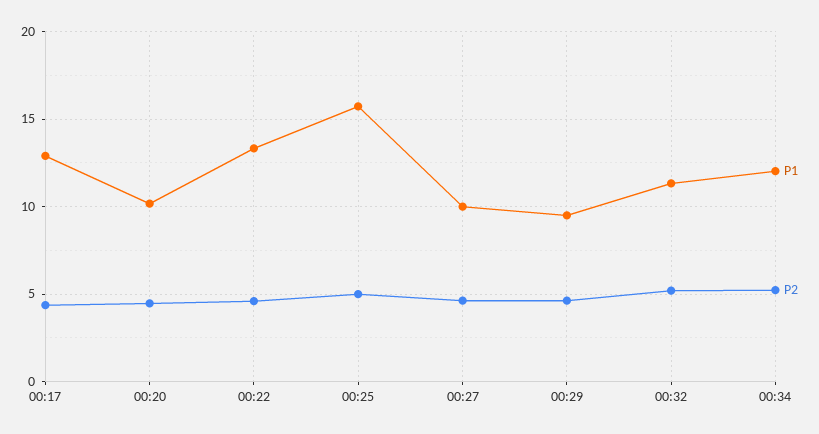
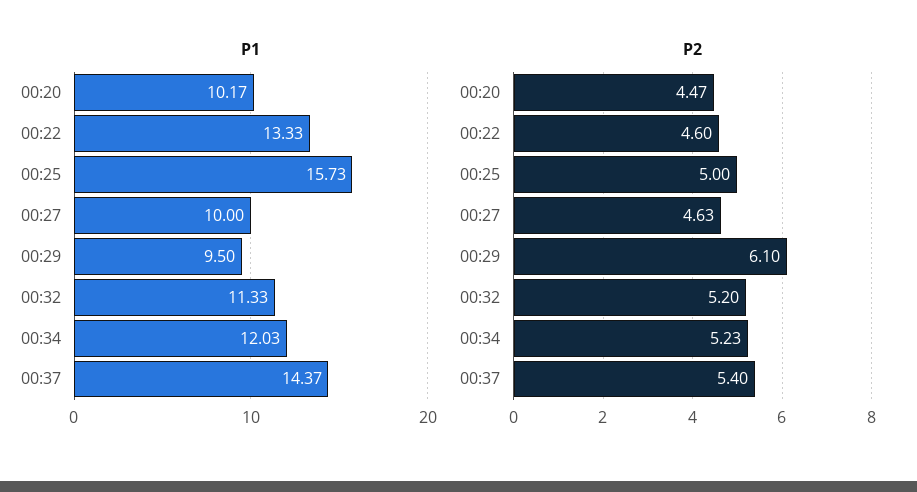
P1, 00:17: 13 -> none
P2, 00:17: 4.5 -> none
P2, 00:29: 4.5 -> 6.1
P1, 00:37: none -> 14.37
P2, 00:37: none -> 5.4

